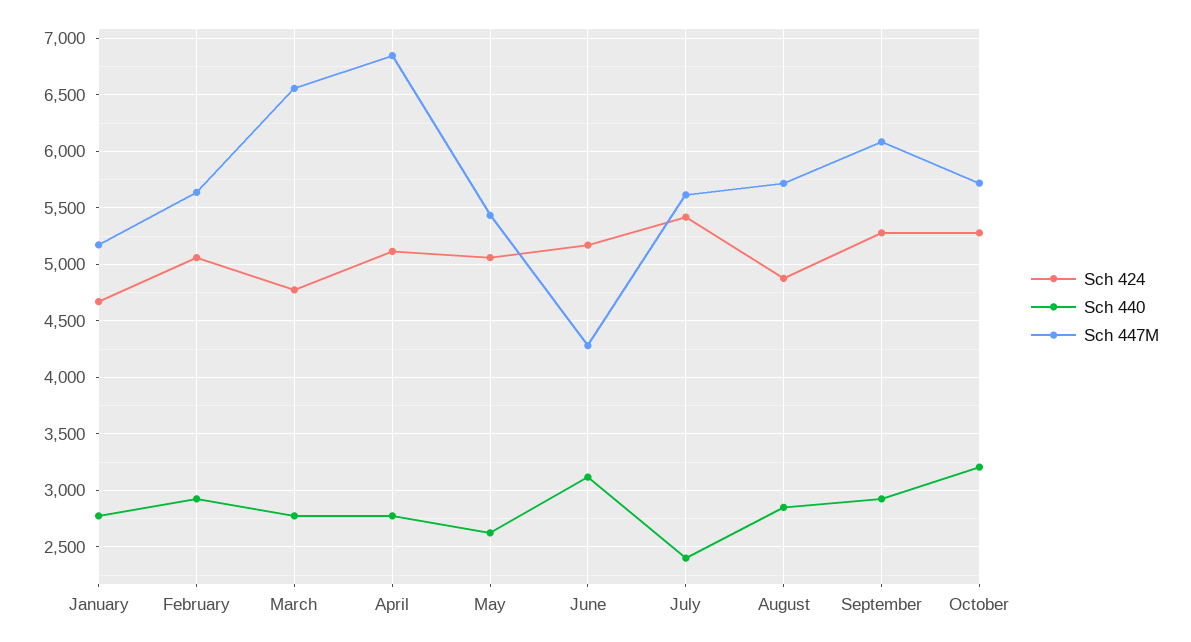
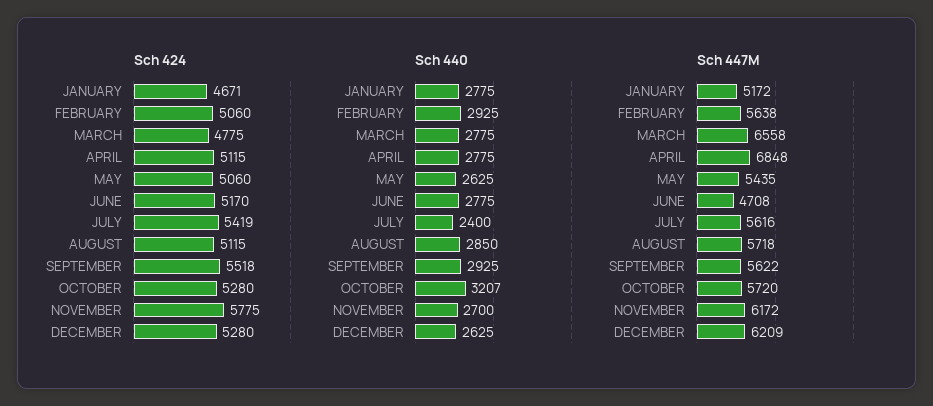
Sch 440, June: 3100 -> 2775
Sch 447M, June: 4300 -> 4708
Sch 424, August: 4900 -> 5115
Sch 424, September: 5300 -> 5518
Sch 447M, September: 6100 -> 5622
Sch 424, NOVEMBER: none -> 5775
Sch 424, DECEMBER: none -> 5280
Sch 440, NOVEMBER: none -> 2700
Sch 440, DECEMBER: none -> 2625
Sch 447M, NOVEMBER: none -> 6172
Sch 447M, DECEMBER: none -> 6209

